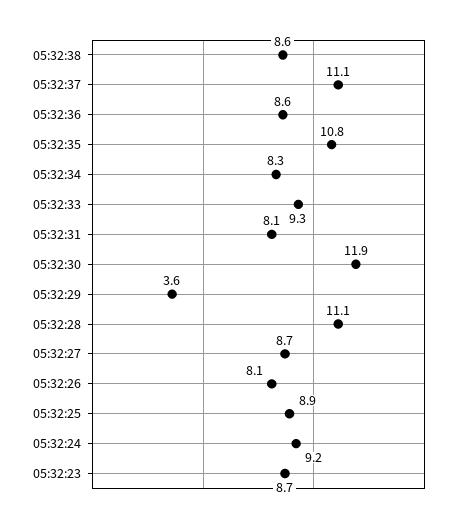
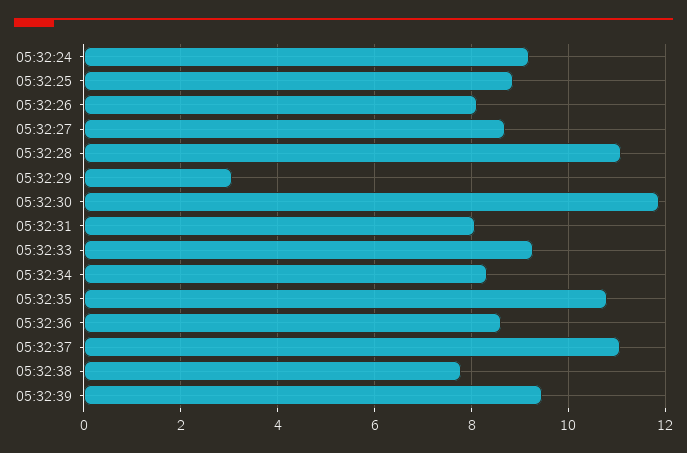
05:32:38: 8.6 -> 7.8
05:32:29: 3.6 -> 3
05:32:23: 8.7 -> none
05:32:39: none -> 9.4

